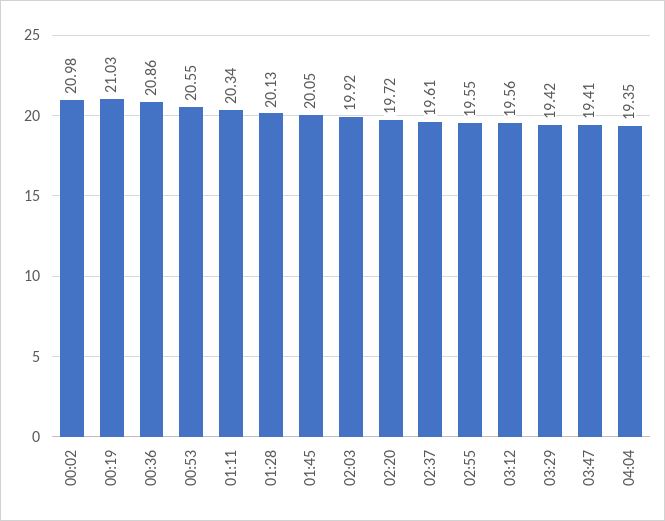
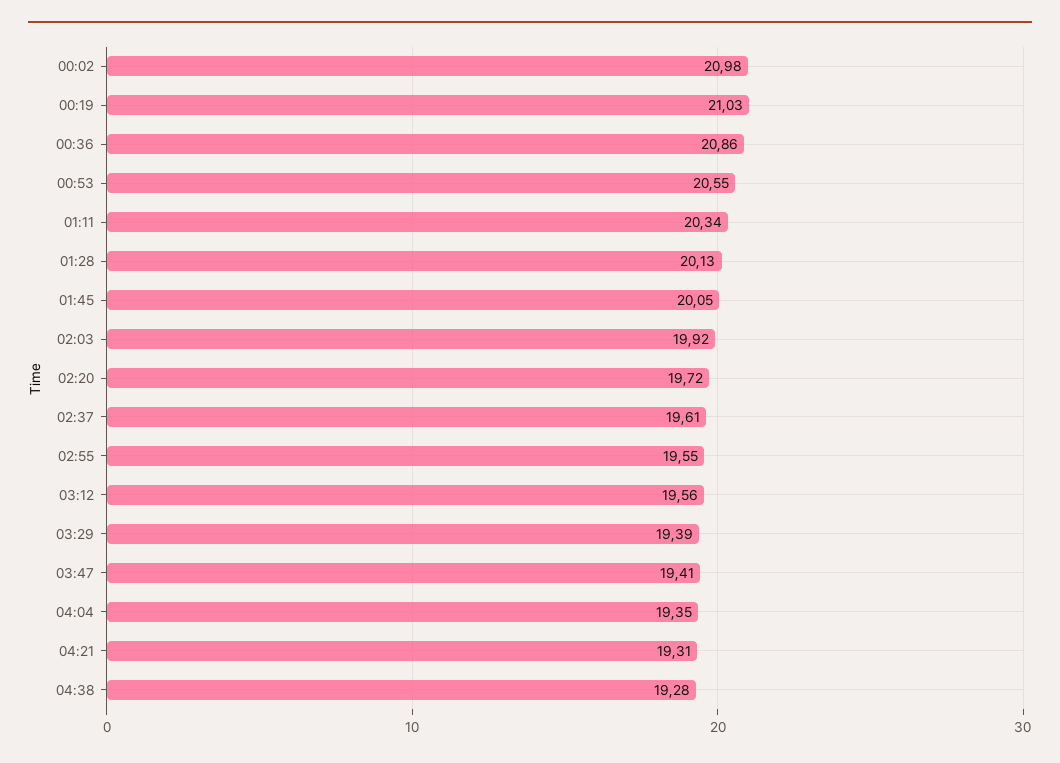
03:29: 19.42 -> 19.39
04:21: none -> 19.31
04:38: none -> 19.28

